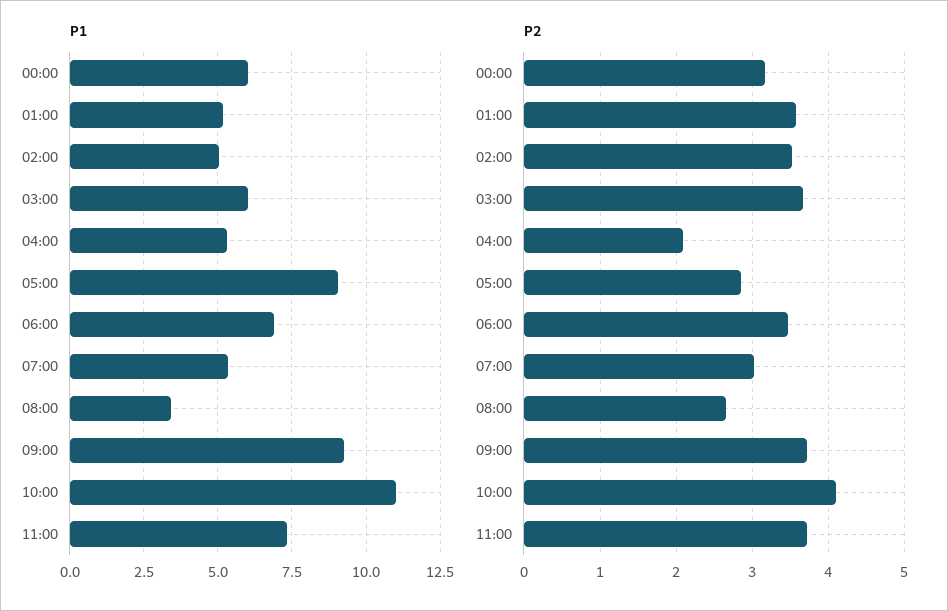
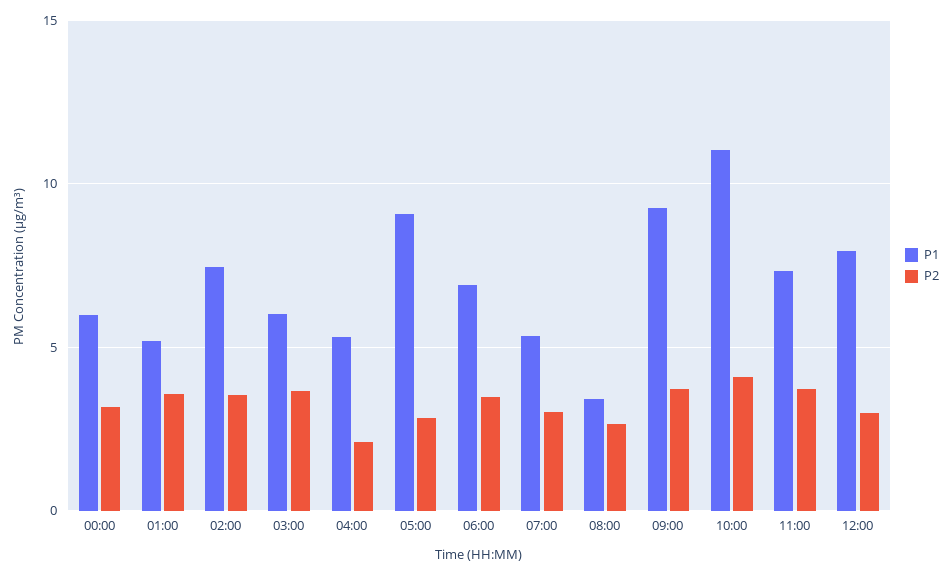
P1, 02:00: 5 -> 7.5
P1, 12:00: none -> 8
P2, 12:00: none -> 3

